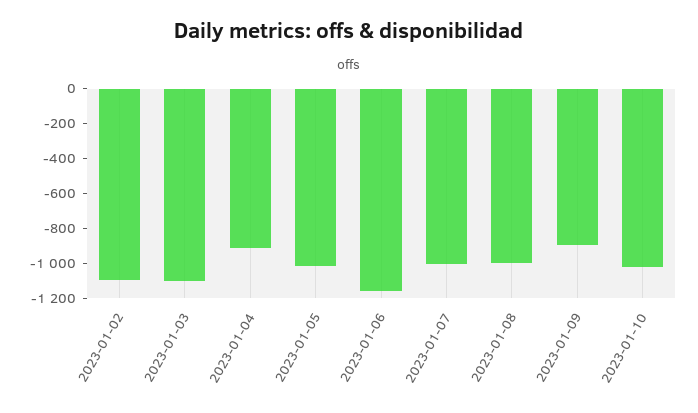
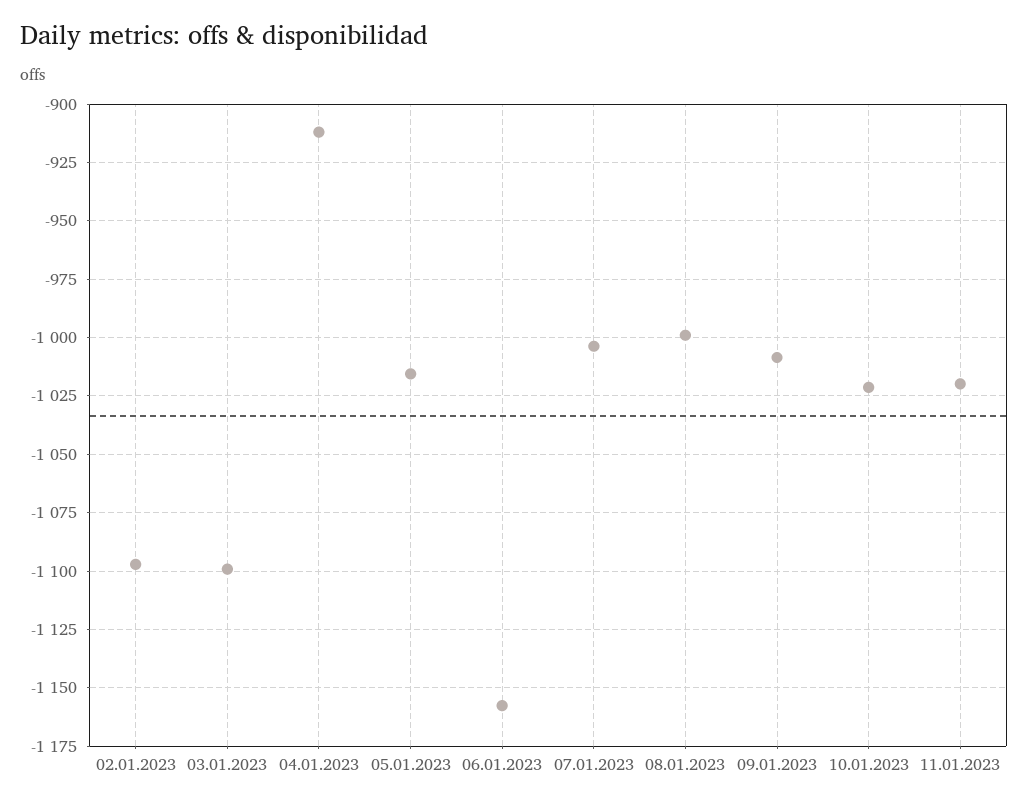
2023-01-09: -900 -> -1010
11.01.2023: none -> -1020

